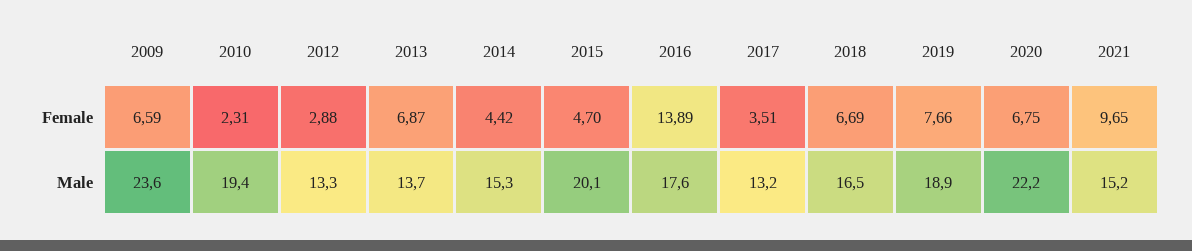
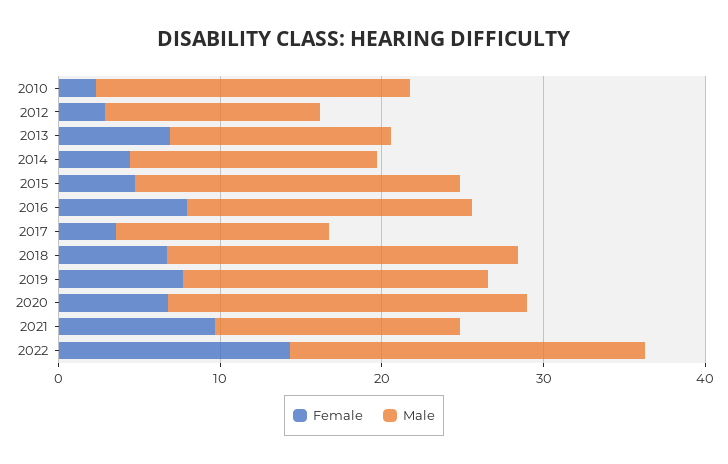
Female, 2009: 6.59 -> none
Female, 2016: 13.89 -> 8
Male, 2009: 23.6 -> none
Male, 2018: 16.5 -> 22
Female, 2022: none -> 14
Male, 2022: none -> 22

